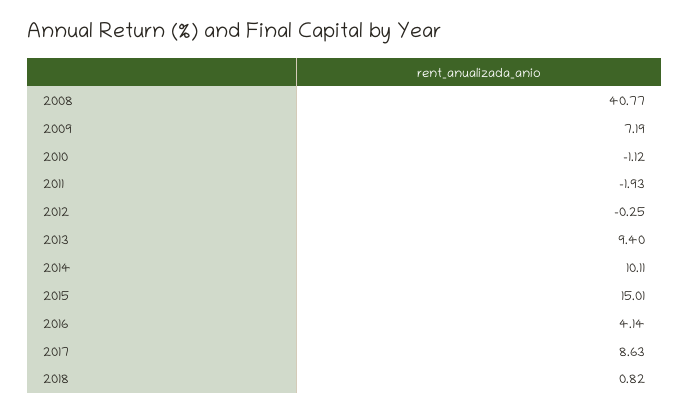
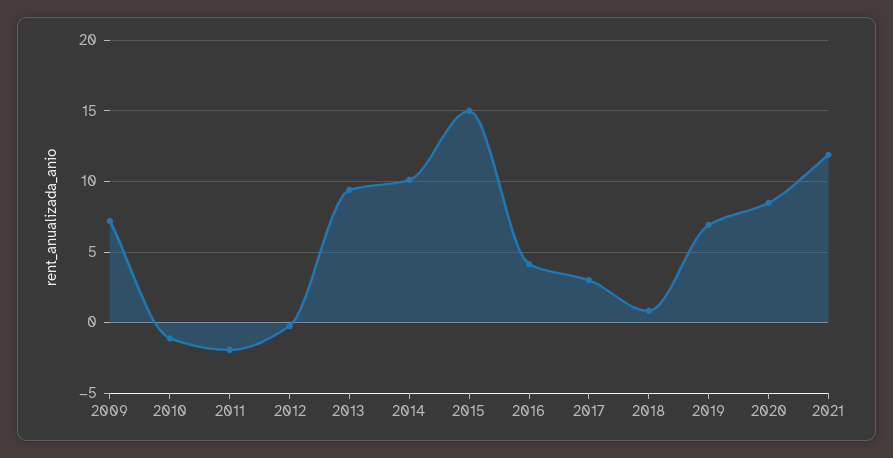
2008: 40.77 -> none
2017: 8.63 -> 3
2019: none -> 7
2020: none -> 8.5
2021: none -> 12

